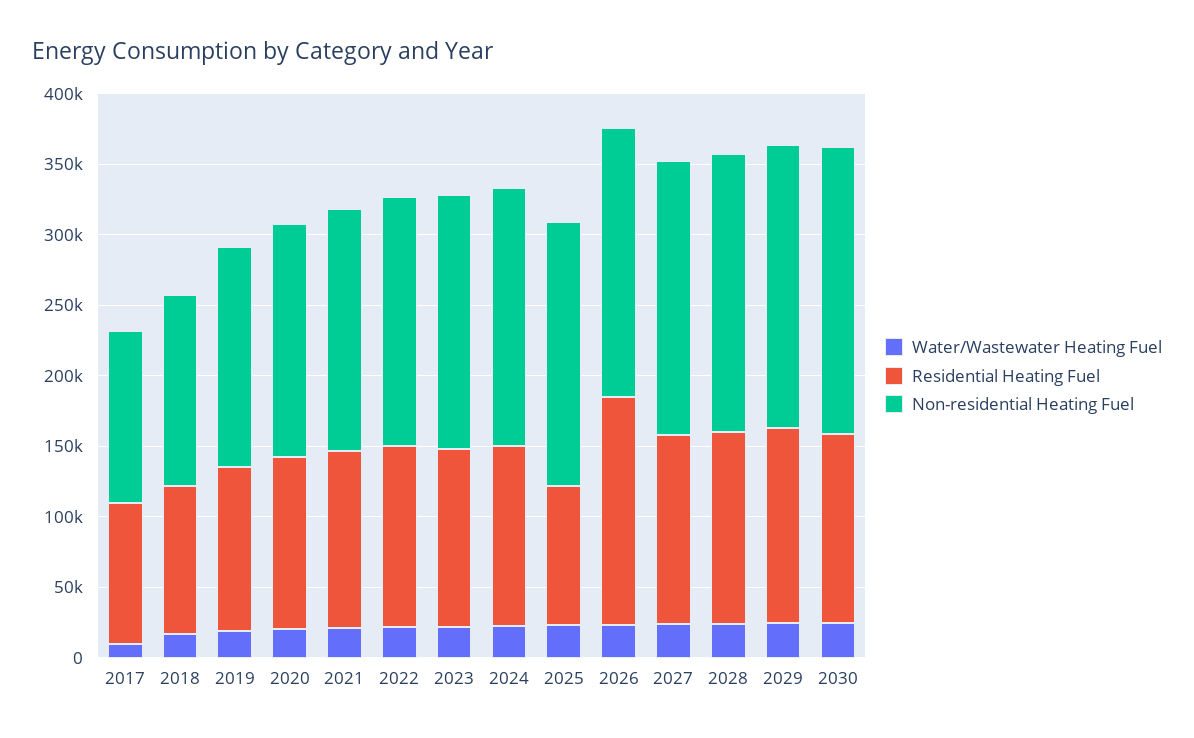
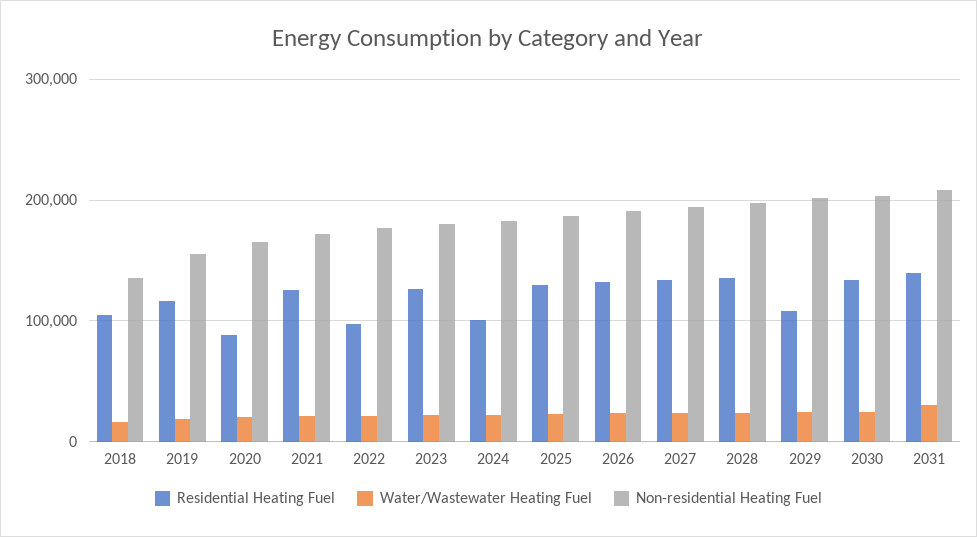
Water/Wastewater Heating Fuel, 2017: 10000 -> none
Residential Heating Fuel, 2017: 100000 -> none
Non-residential Heating Fuel, 2017: 120000 -> none
Residential Heating Fuel, 2020: 120000 -> 90000
Residential Heating Fuel, 2022: 130000 -> 100000
Residential Heating Fuel, 2024: 130000 -> 100000
Residential Heating Fuel, 2025: 100000 -> 130000
Residential Heating Fuel, 2026: 160000 -> 130000
Residential Heating Fuel, 2029: 140000 -> 110000
Residential Heating Fuel, 2031: none -> 140000
Water/Wastewater Heating Fuel, 2031: none -> 30000
Non-residential Heating Fuel, 2031: none -> 210000

